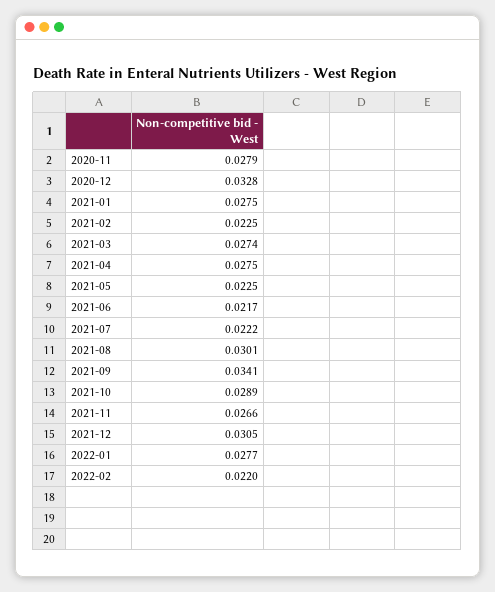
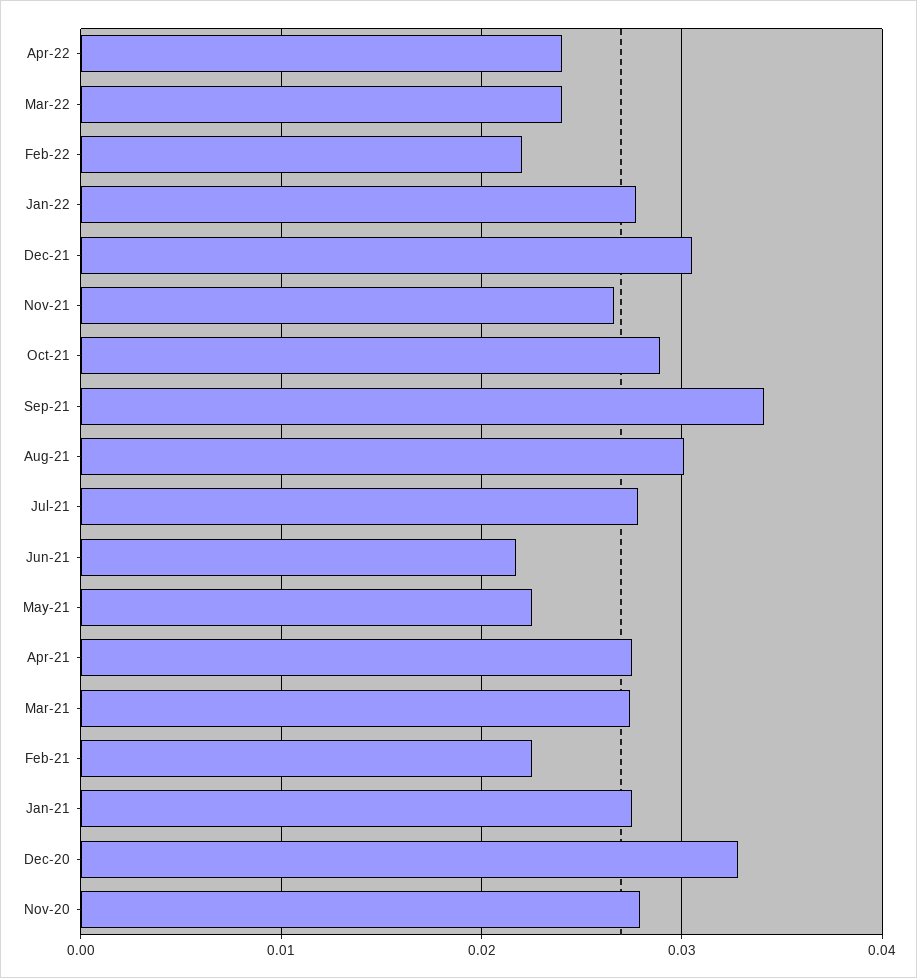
2021-07: 0.0222 -> 0.028
Apr-22: none -> 0.024
Mar-22: none -> 0.024

